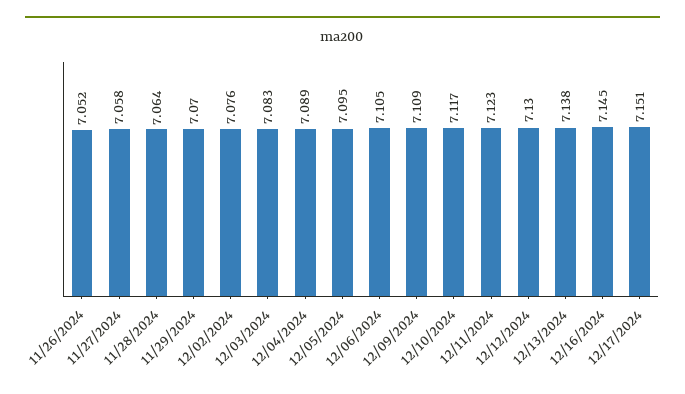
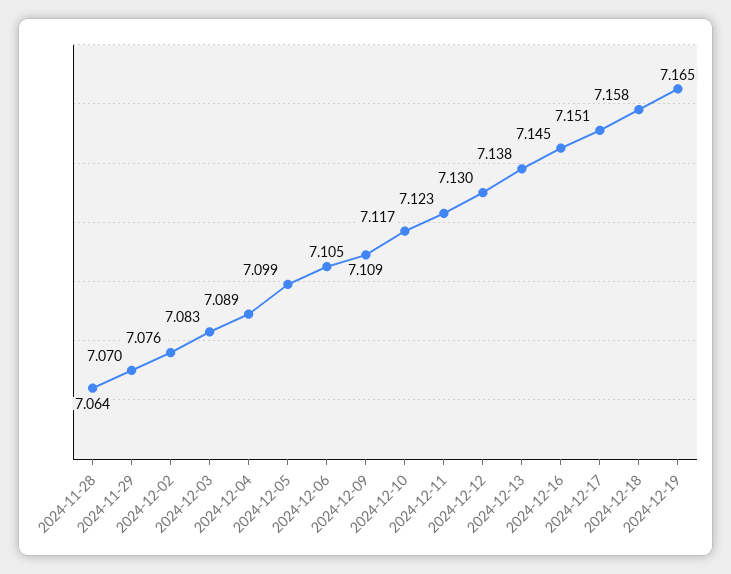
11/26/2024: 7.052 -> none
11/27/2024: 7.058 -> none
12/05/2024: 7.095 -> 7.099
2024-12-18: none -> 7.158
2024-12-19: none -> 7.165

